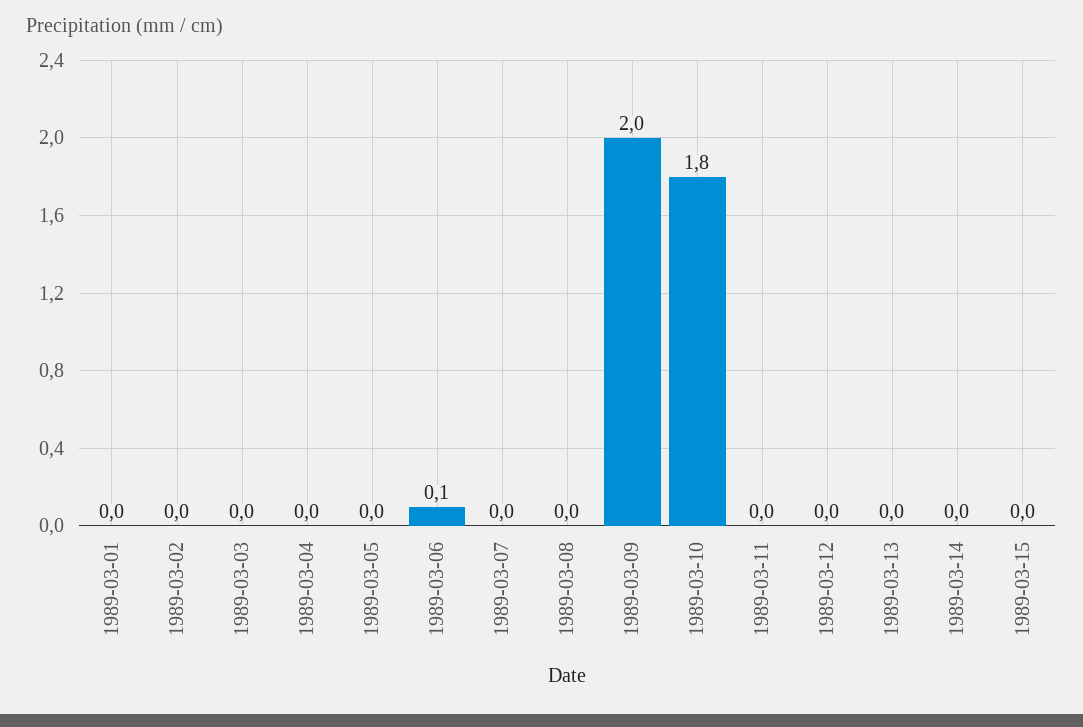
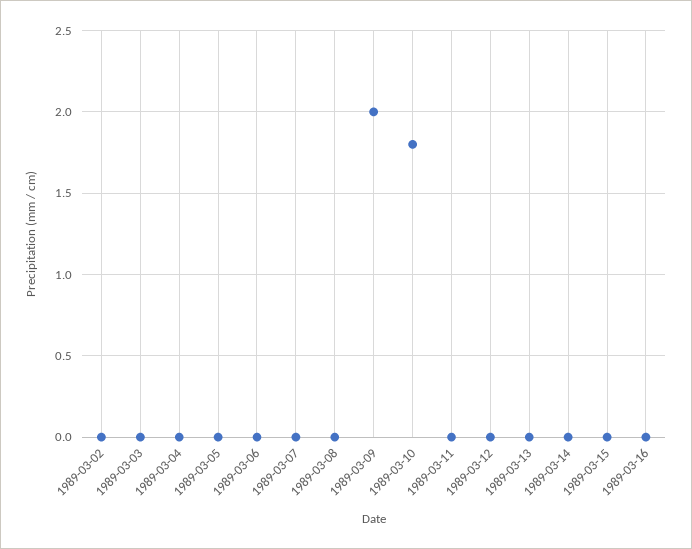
1989-03-01: 0 -> none
1989-03-06: 0.1 -> 0
1989-03-16: none -> 0

